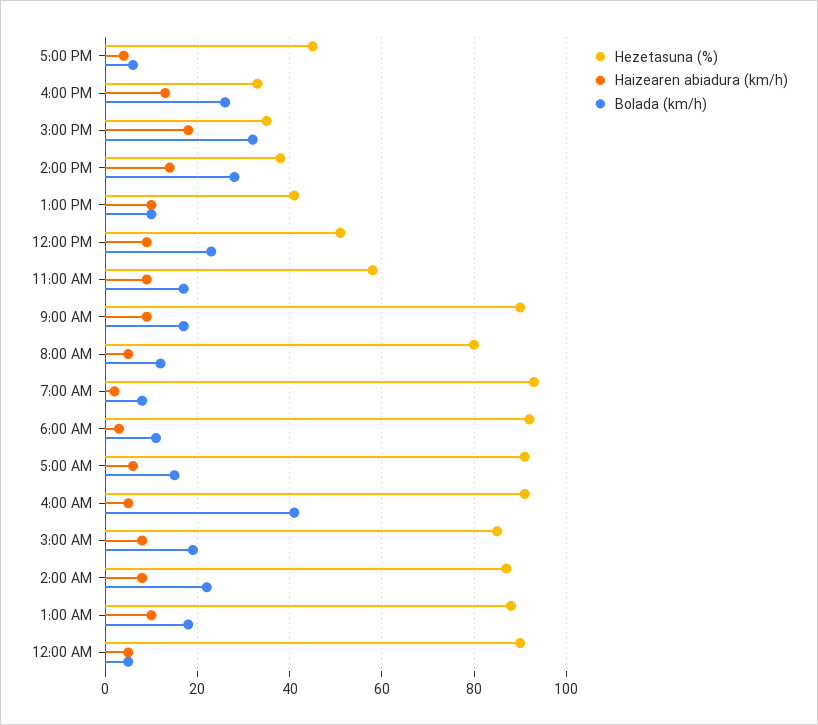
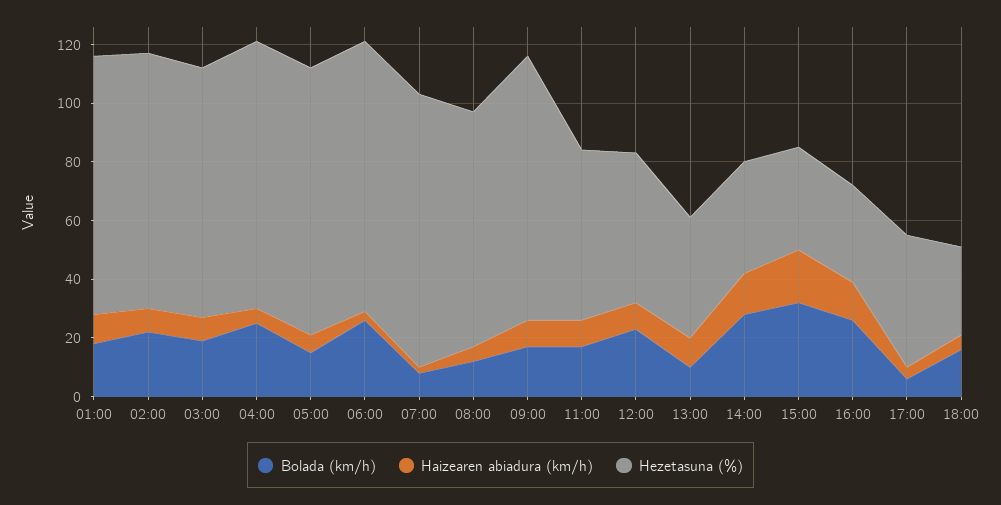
Bolada (km/h), 6:00 AM: 10 -> 25
Bolada (km/h), 4:00 AM: 40 -> 25
Hezetasuna (%), 12:00 AM: 90 -> none
Haizearen abiadura (km/h), 12:00 AM: 5 -> none
Bolada (km/h), 12:00 AM: 5 -> none
Bolada (km/h), 18:00: none -> 15
Haizearen abiadura (km/h), 18:00: none -> 5
Hezetasuna (%), 18:00: none -> 30

